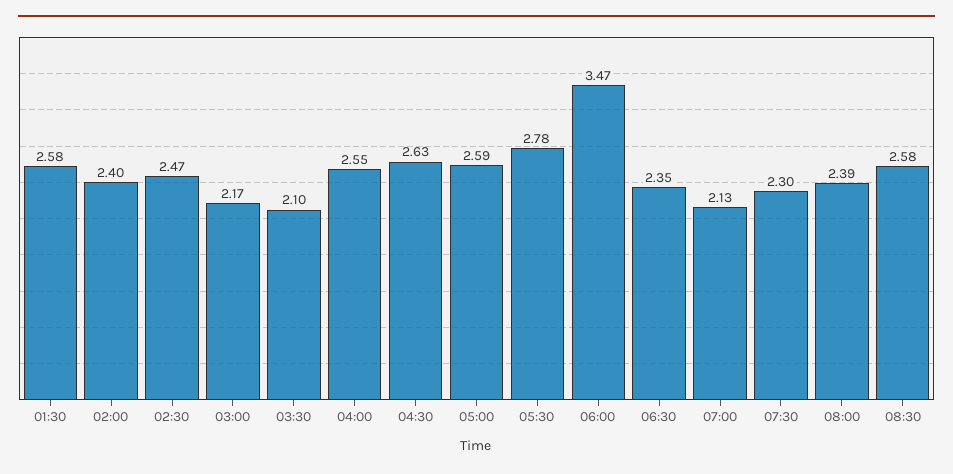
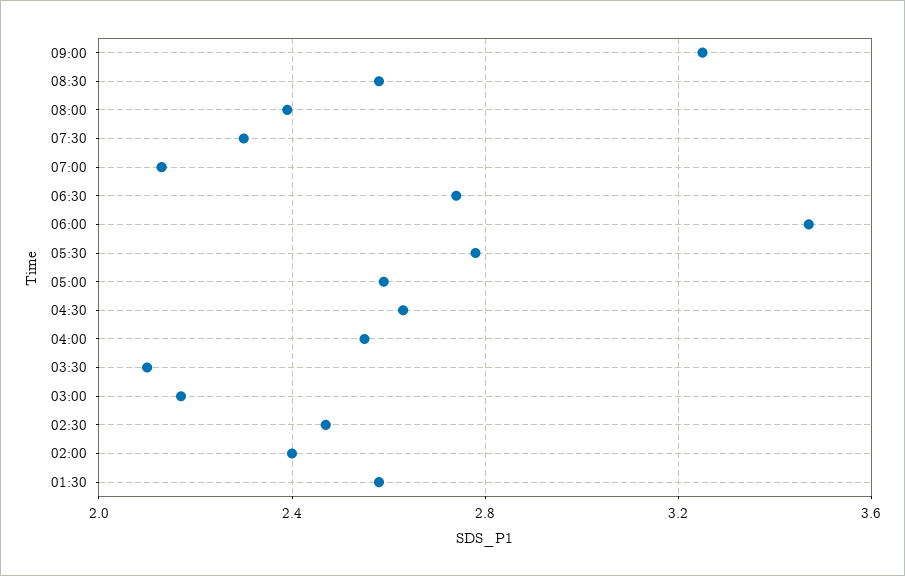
06:30: 2.35 -> 2.75
09:00: none -> 3.25

